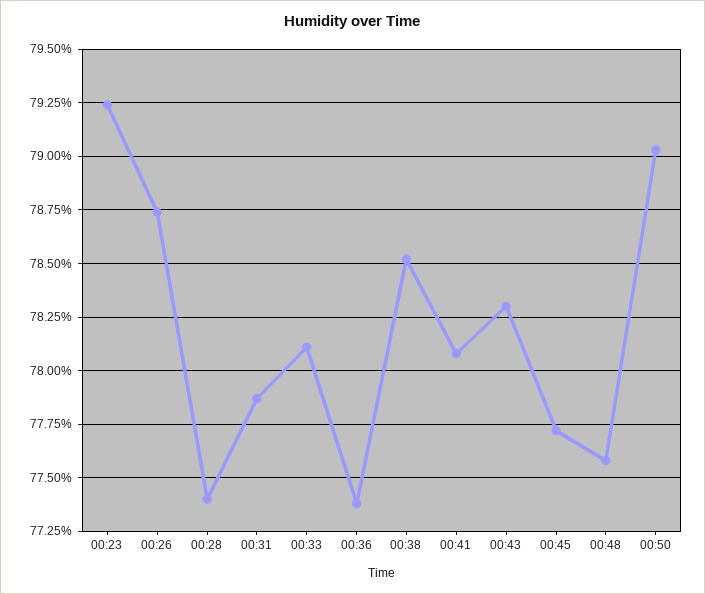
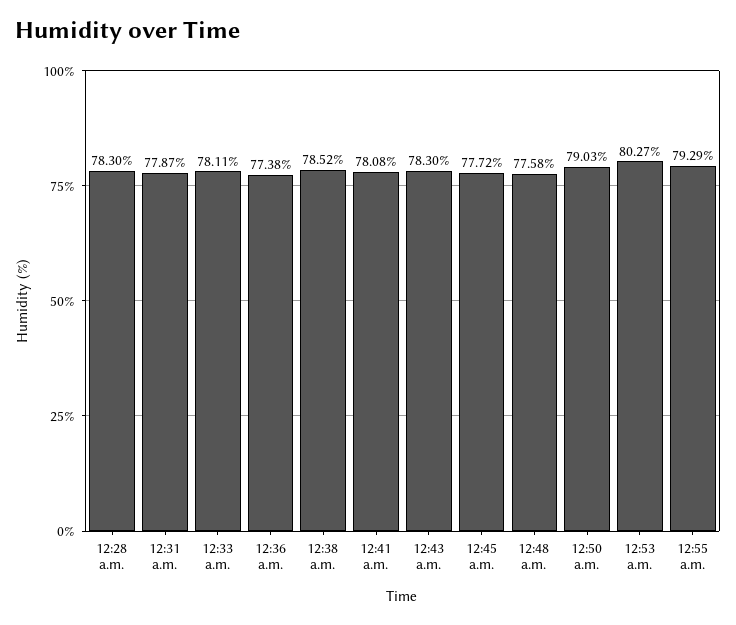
00:23: 79.25 -> none
00:26: 78.75 -> none
00:28: 77.4 -> 78.3
12:53 a.m.: none -> 80.27
12:55 a.m.: none -> 79.29

